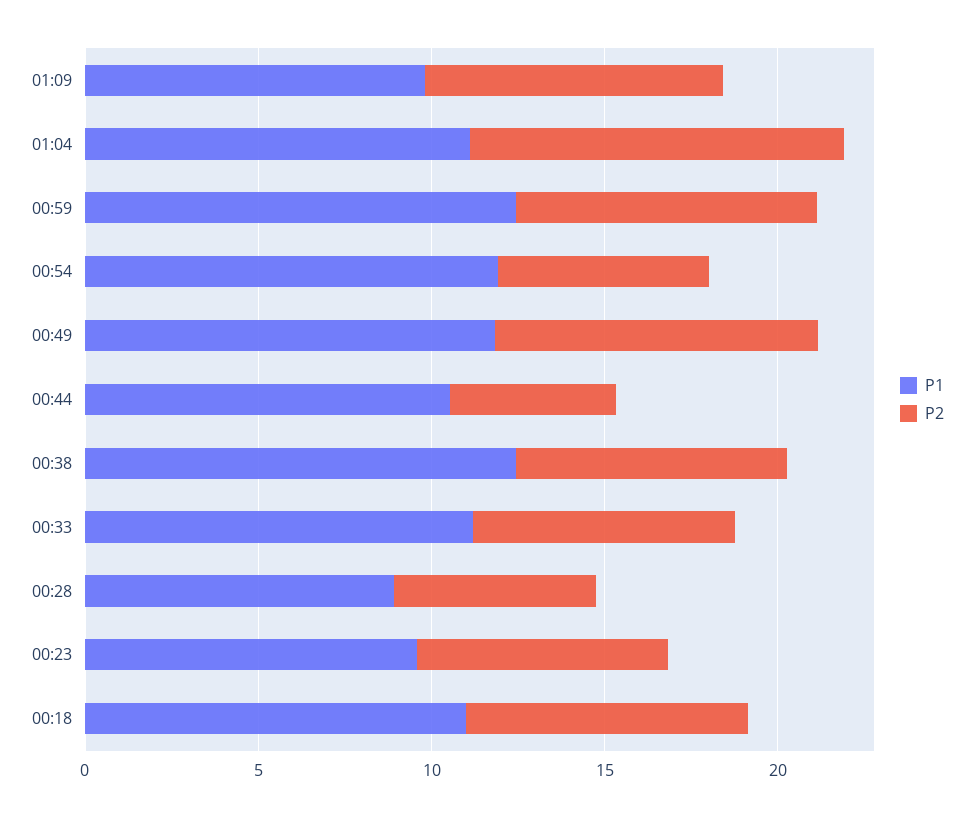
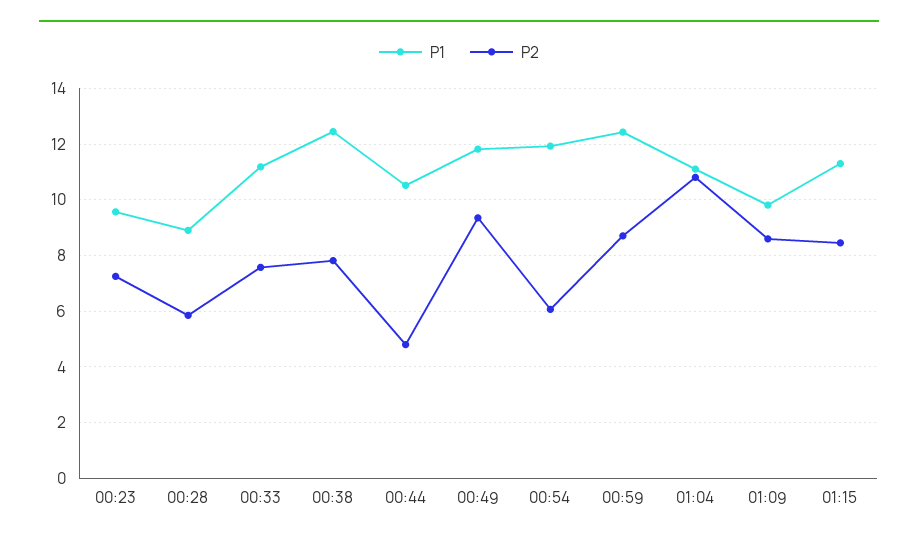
P1, 00:18: 11 -> none
P2, 00:18: 8 -> none
P1, 01:15: none -> 11.25
P2, 01:15: none -> 8.5

